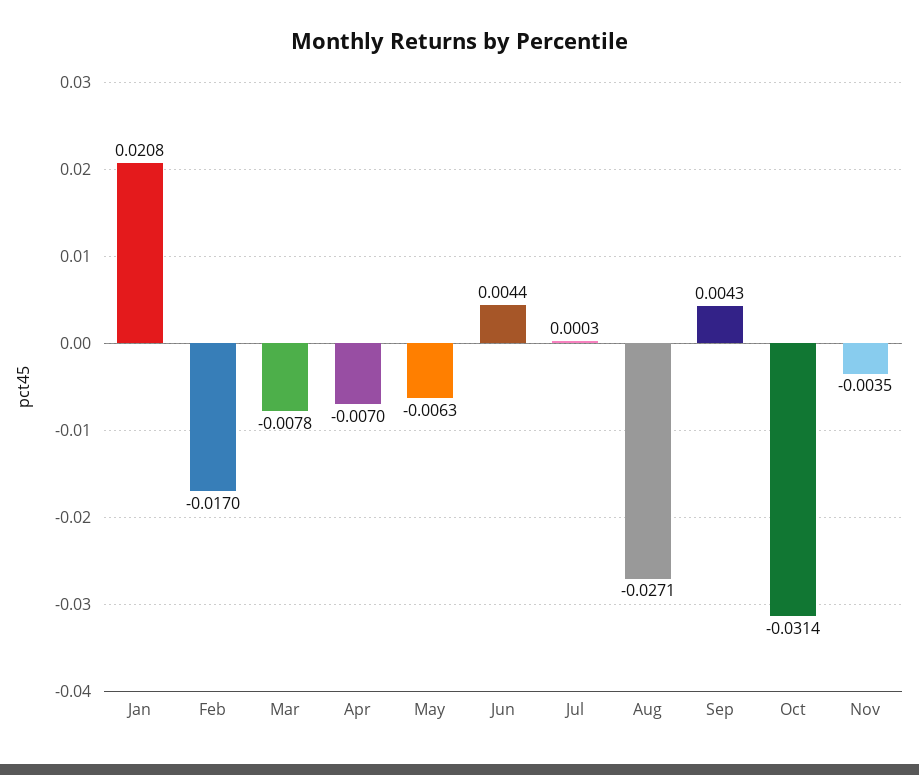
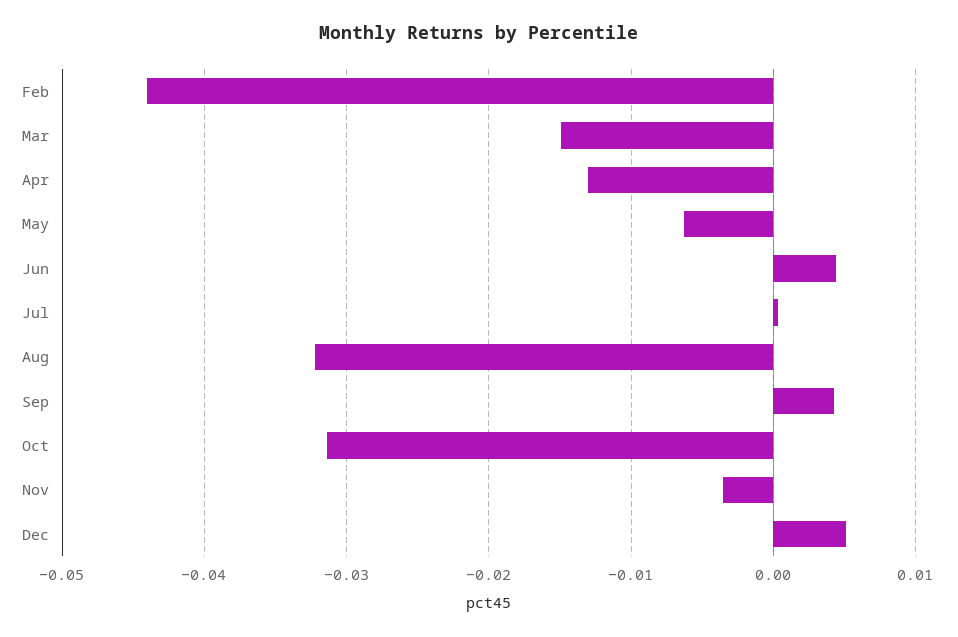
Jan: 0.0208 -> none
Feb: -0.017 -> -0.044
Mar: -0.0078 -> -0.015
Apr: -0.007 -> -0.013
Aug: -0.0271 -> -0.032
Dec: none -> 0.005

